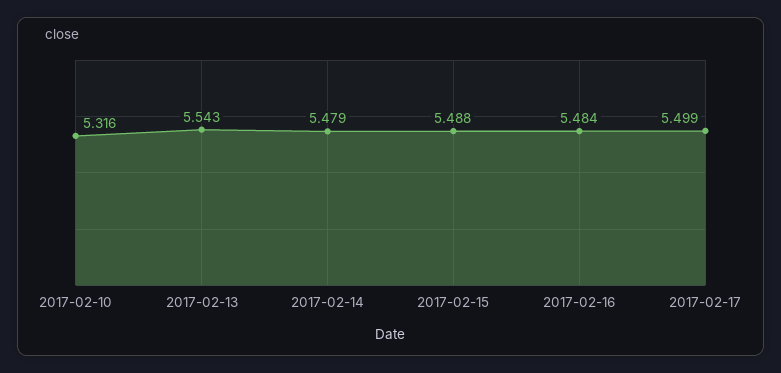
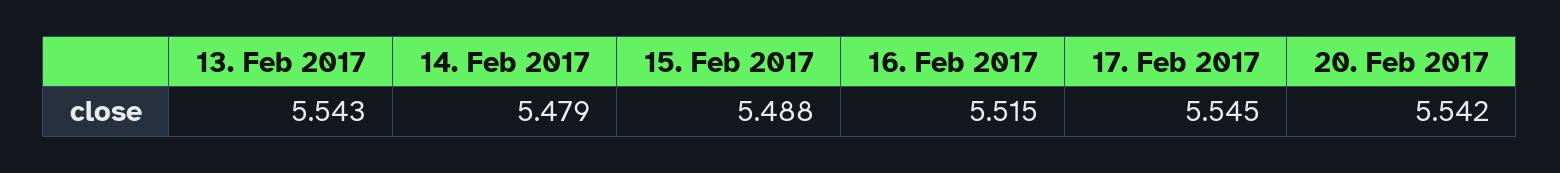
2017-02-10: 5.316 -> none
2017-02-16: 5.484 -> 5.515
2017-02-17: 5.499 -> 5.545
20. Feb 2017: none -> 5.542

